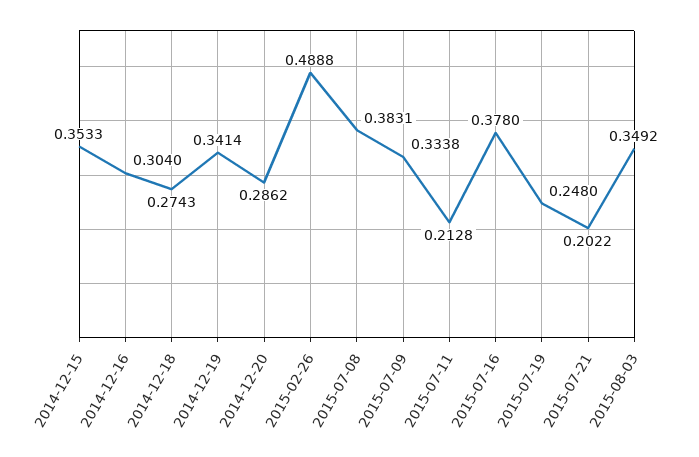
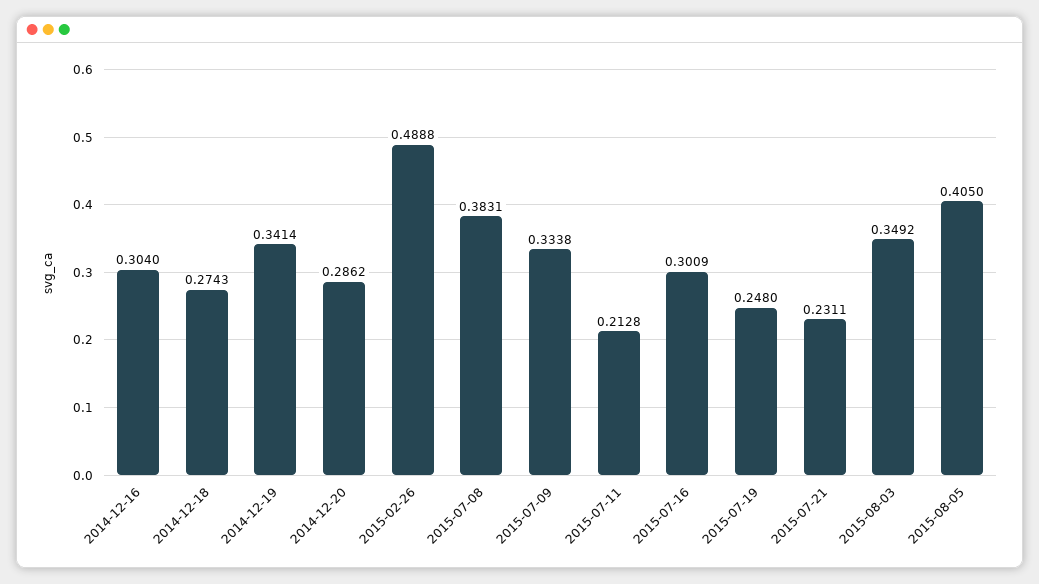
2014-12-15: 0.3533 -> none
2015-07-16: 0.378 -> 0.3009
2015-07-21: 0.2022 -> 0.2311
2015-08-05: none -> 0.405

